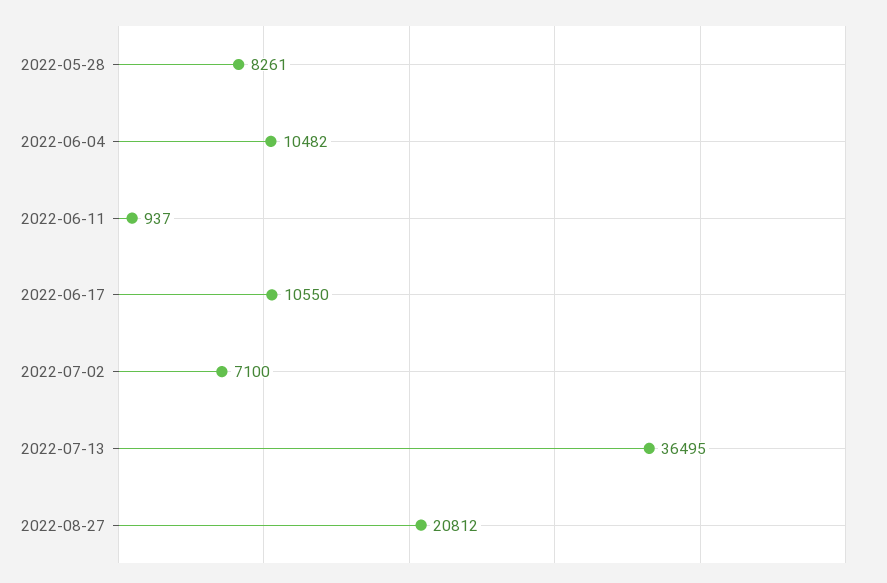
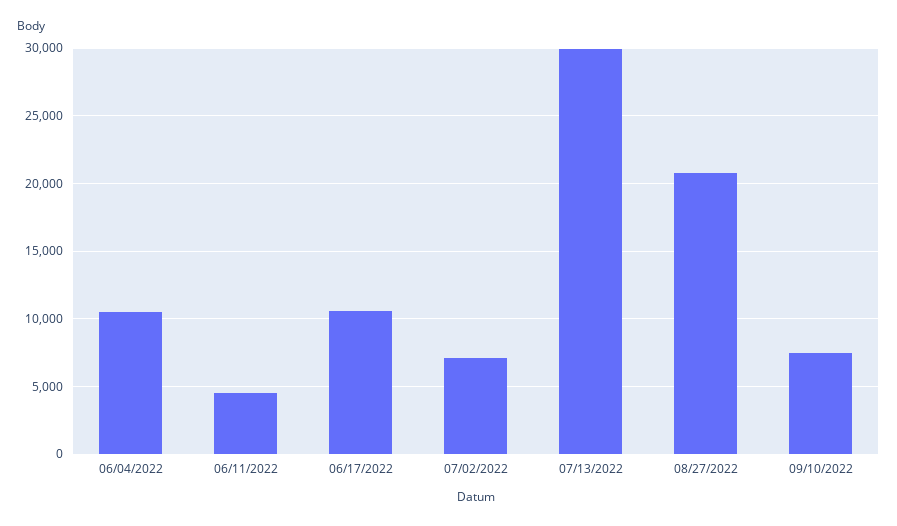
2022-05-28: 8261 -> none
2022-06-11: 937 -> 4500
2022-07-13: 36495 -> 30000
09/10/2022: none -> 7500

